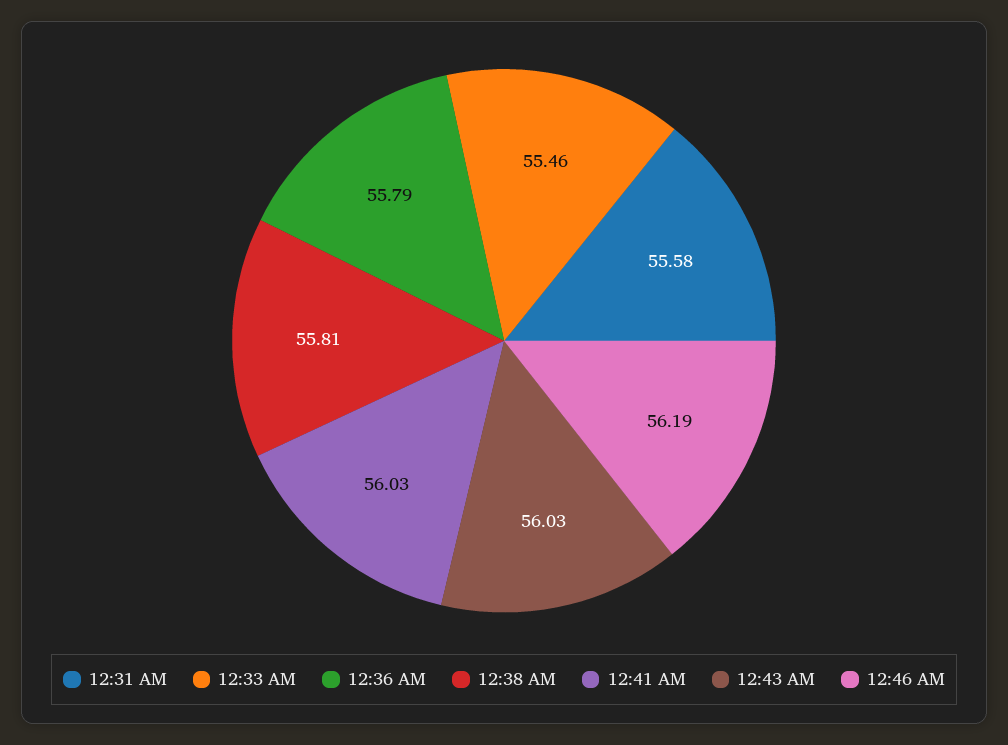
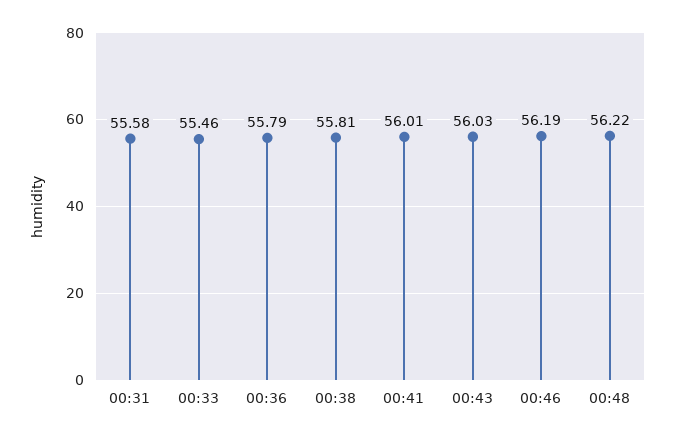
12:41 AM: 56.03 -> 56.01
00:48: none -> 56.22

